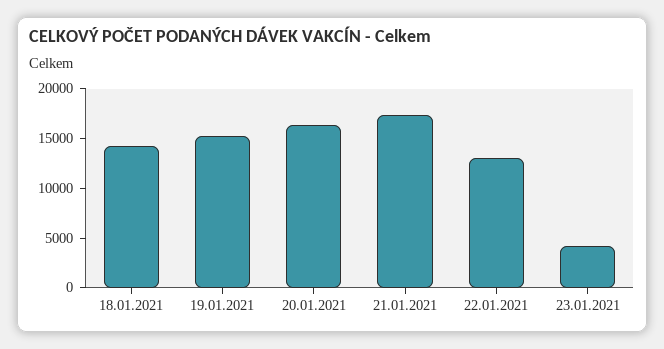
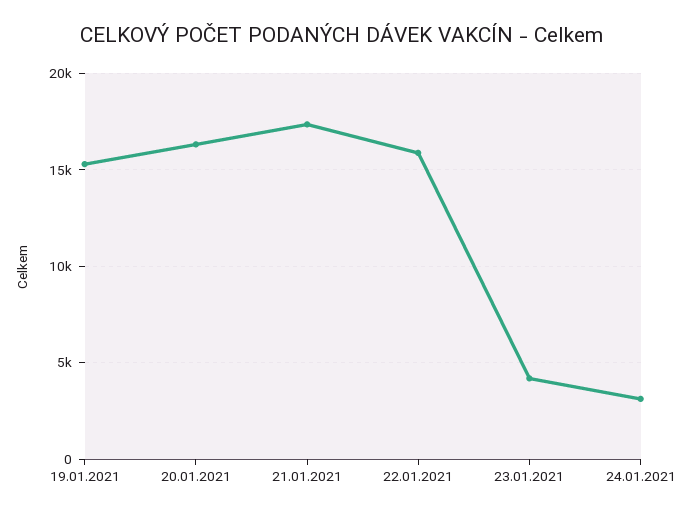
18.01.2021: 14000 -> none
22.01.2021: 13000 -> 16000
24.01.2021: none -> 3000

